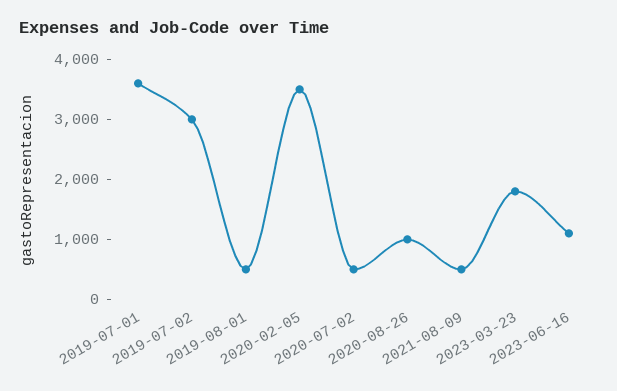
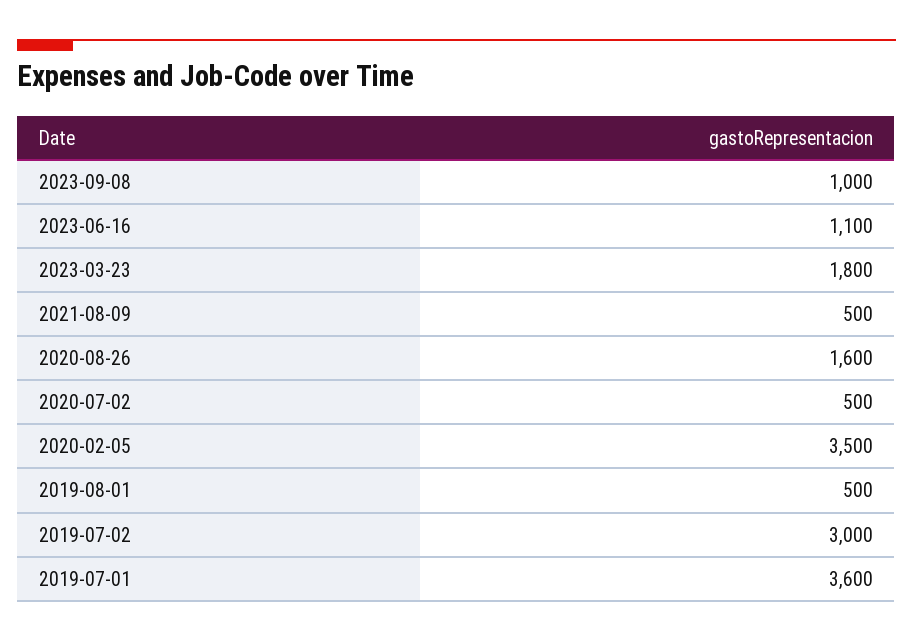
2020-08-26: 1000 -> 1600
2023-09-08: none -> 1000

